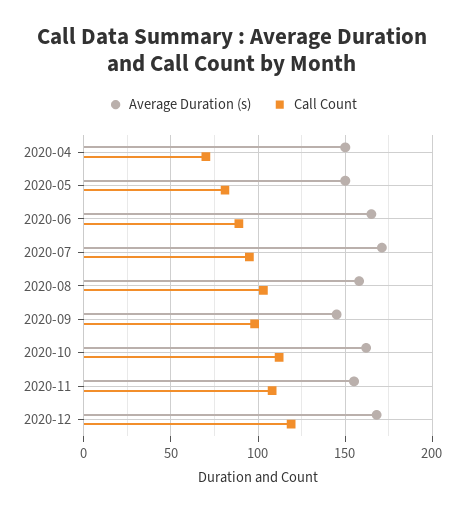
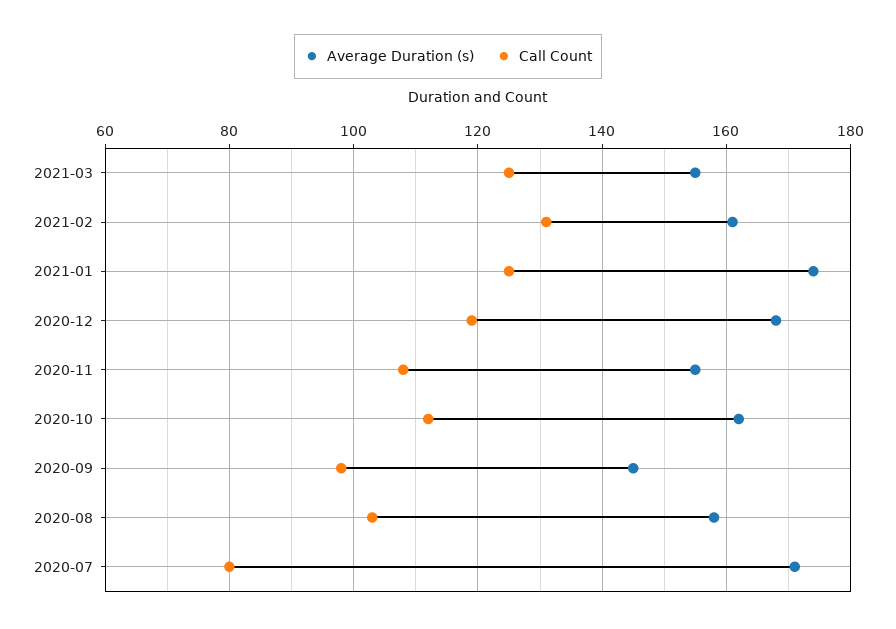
Average Duration (s), 2020-04: 150 -> none
Call Count, 2020-04: 70 -> none
Average Duration (s), 2020-05: 150 -> none
Call Count, 2020-05: 80 -> none
Average Duration (s), 2020-06: 165 -> none
Call Count, 2020-06: 90 -> none
Call Count, 2020-07: 95 -> 80
Average Duration (s), 2021-03: none -> 155
Call Count, 2021-03: none -> 125
Average Duration (s), 2021-02: none -> 160
Call Count, 2021-02: none -> 130
Average Duration (s), 2021-01: none -> 175
Call Count, 2021-01: none -> 125

